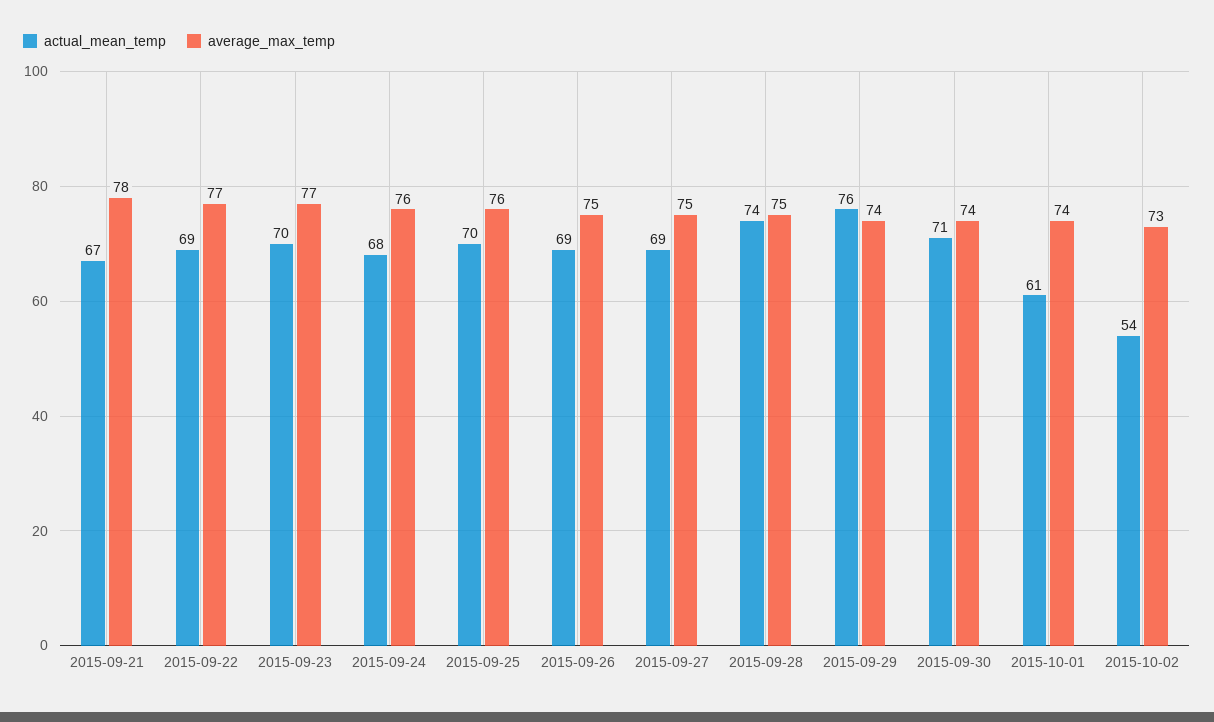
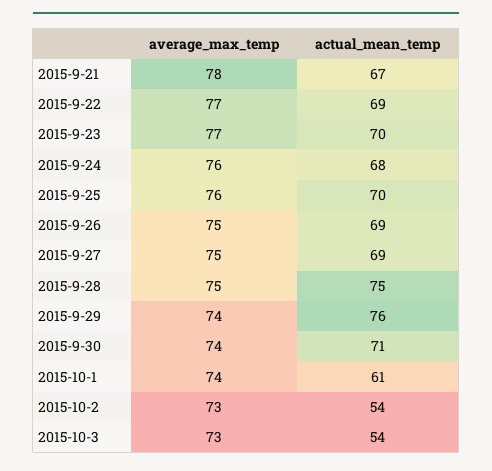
actual_mean_temp, 2015-09-28: 74 -> 75
average_max_temp, 2015-10-3: none -> 73
actual_mean_temp, 2015-10-3: none -> 54

